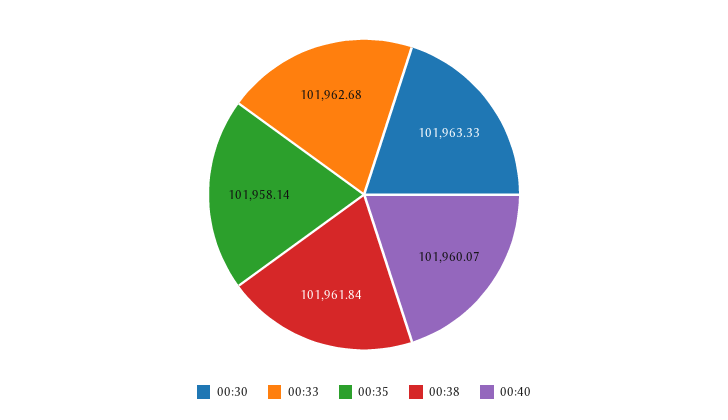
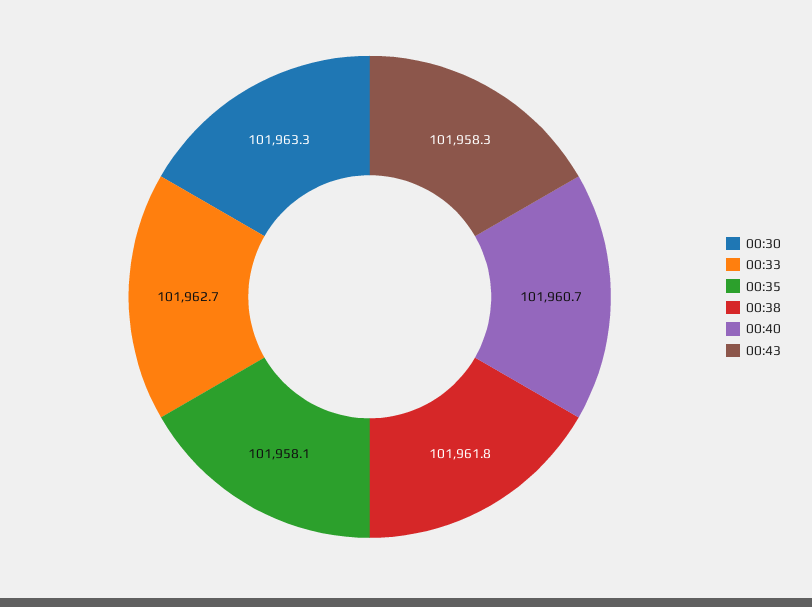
00:40: 101960.07 -> 101960.7
00:43: none -> 101958.3

